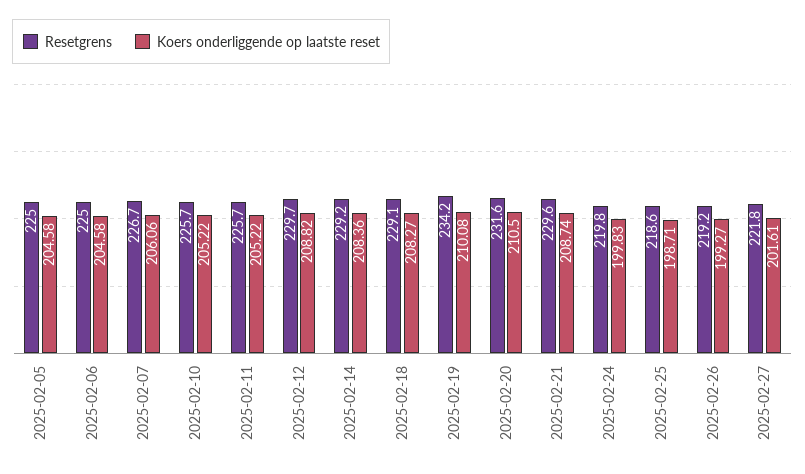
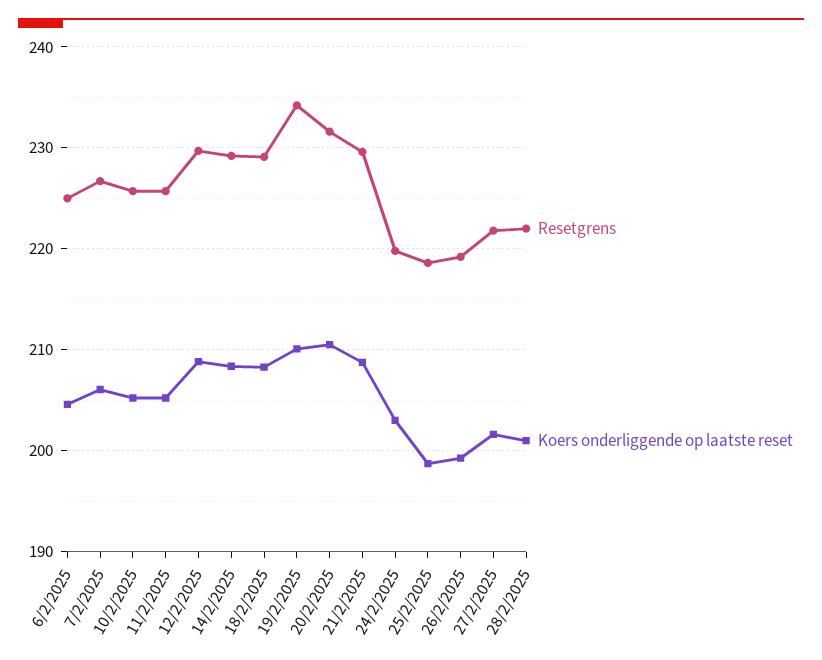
Resetgrens, 2025-02-05: 225 -> none
Koers onderliggende op laatste reset, 2025-02-05: 204.58 -> none
Koers onderliggende op laatste reset, 2025-02-24: 199.83 -> 203
Resetgrens, 28/2/2025: none -> 222
Koers onderliggende op laatste reset, 28/2/2025: none -> 201

